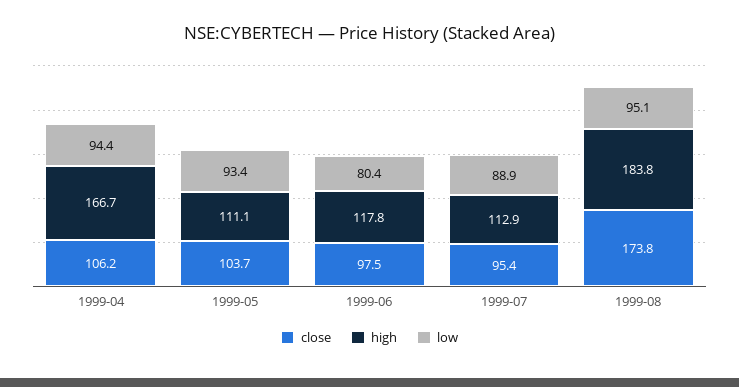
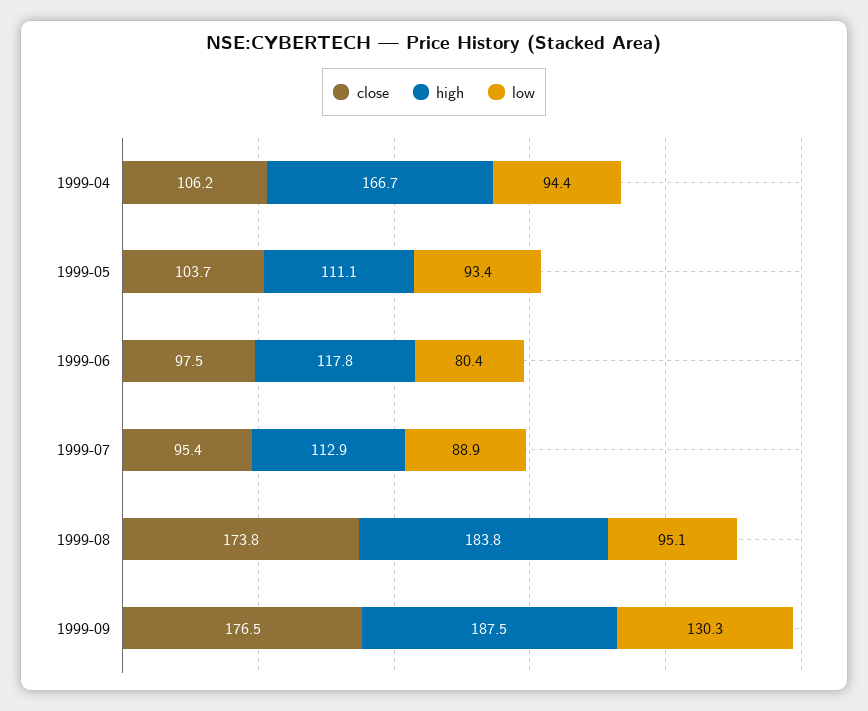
close, 1999-09: none -> 176.5
high, 1999-09: none -> 187.5
low, 1999-09: none -> 130.3

